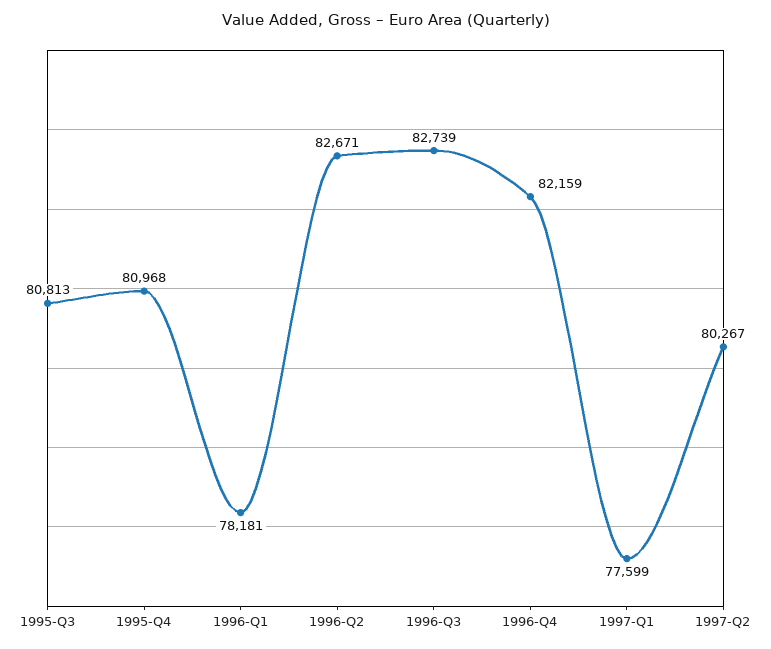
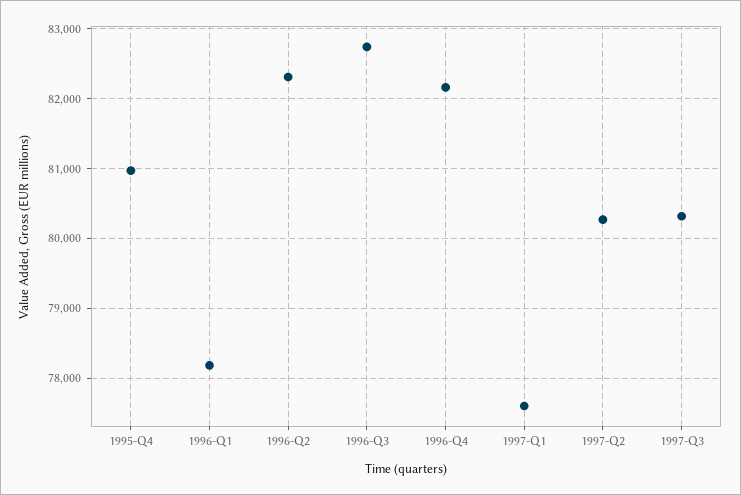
1995-Q3: 80813 -> none
1996-Q2: 82671 -> 82300
1997-Q3: none -> 80300

